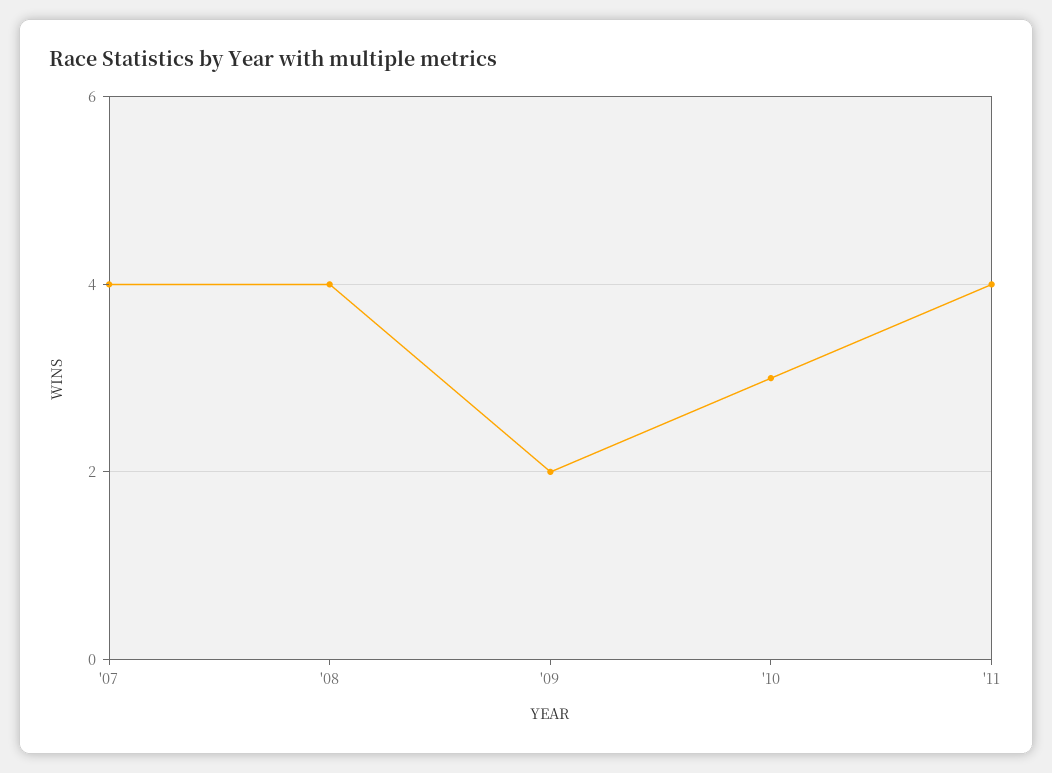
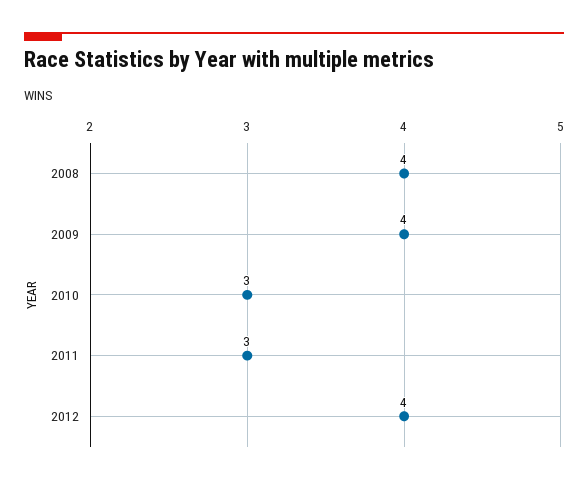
'07: 4 -> none
'09: 2 -> 4
'11: 4 -> 3
2012: none -> 4

